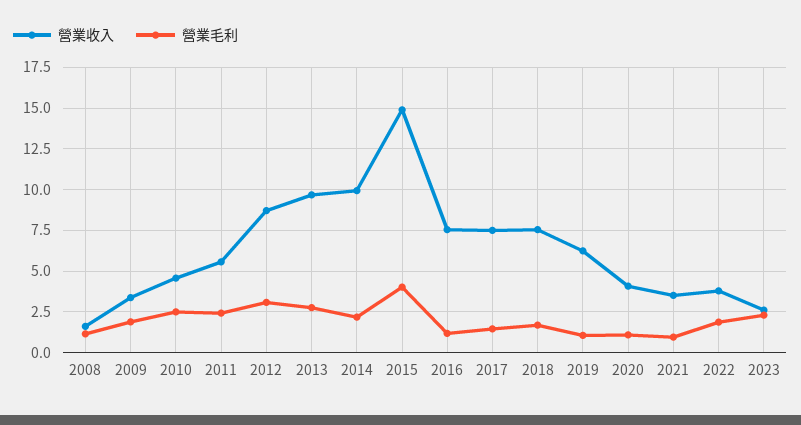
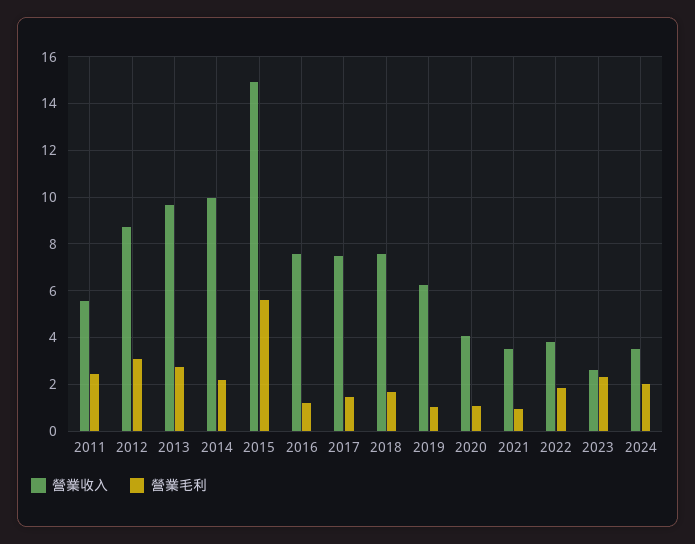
營業收入, 2008: 1.5 -> none
營業毛利, 2008: 1 -> none
營業收入, 2009: 3.5 -> none
營業毛利, 2009: 2 -> none
營業收入, 2010: 4.5 -> none
營業毛利, 2010: 2.5 -> none
營業毛利, 2015: 4 -> 5.5
營業收入, 2024: none -> 3.5
營業毛利, 2024: none -> 2

